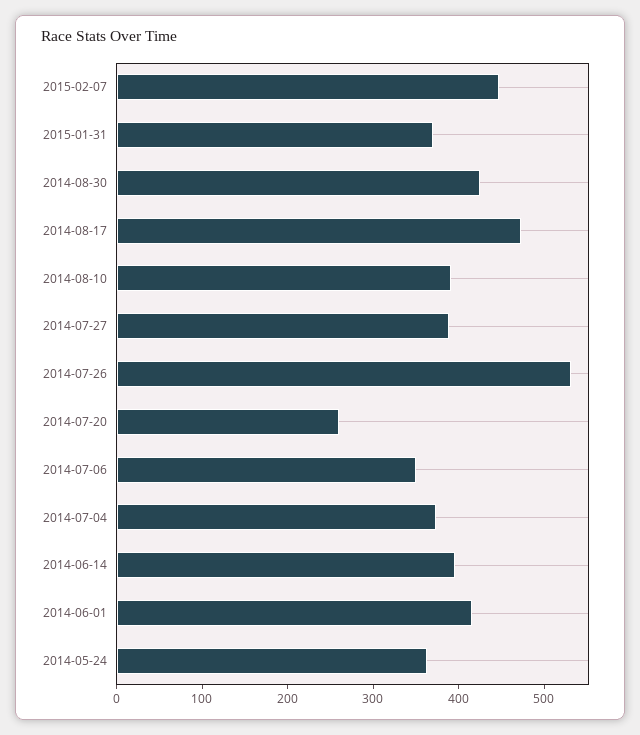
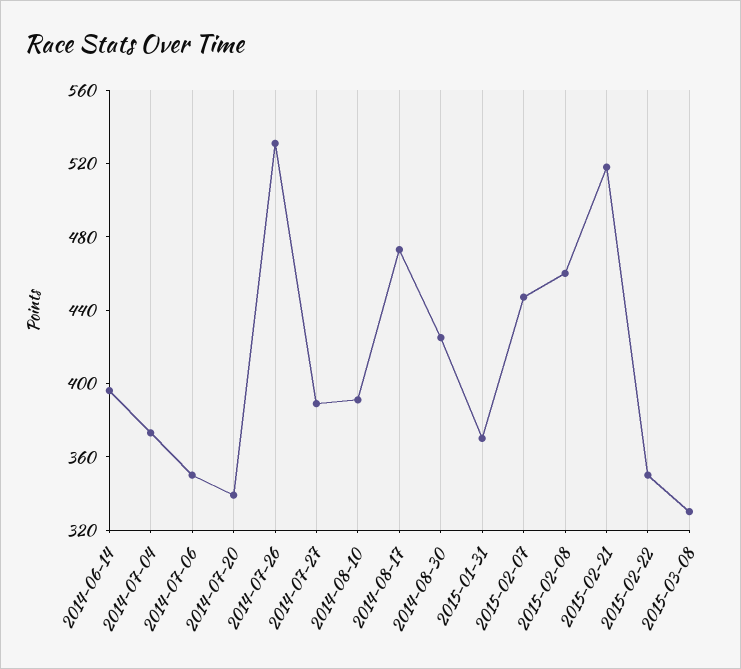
2014-07-20: 260 -> 340
2014-06-01: 420 -> none
2014-05-24: 360 -> none
2015-02-08: none -> 460
2015-02-21: none -> 520
2015-02-22: none -> 350
2015-03-08: none -> 330

